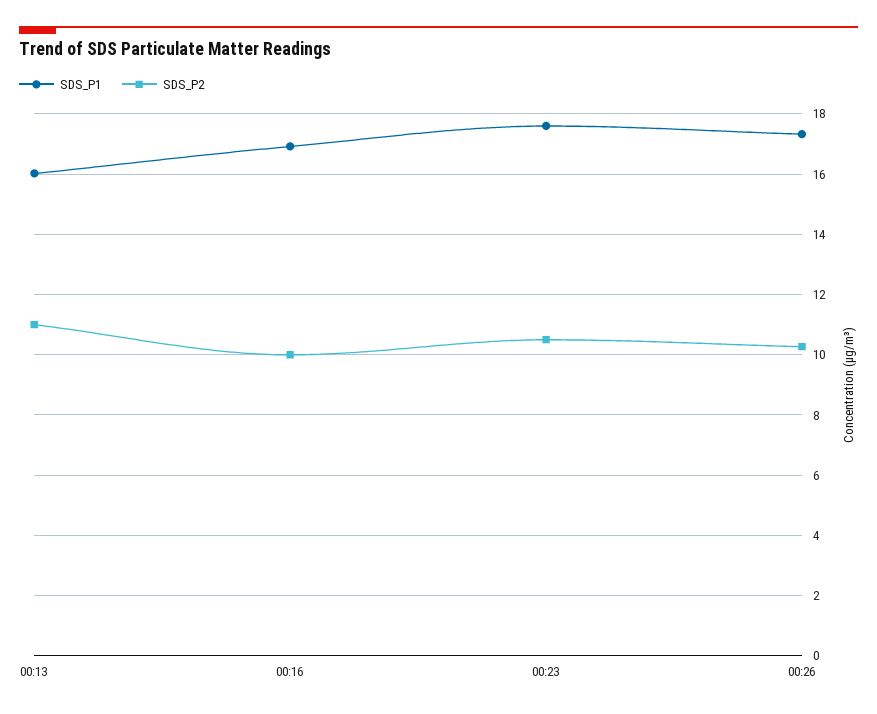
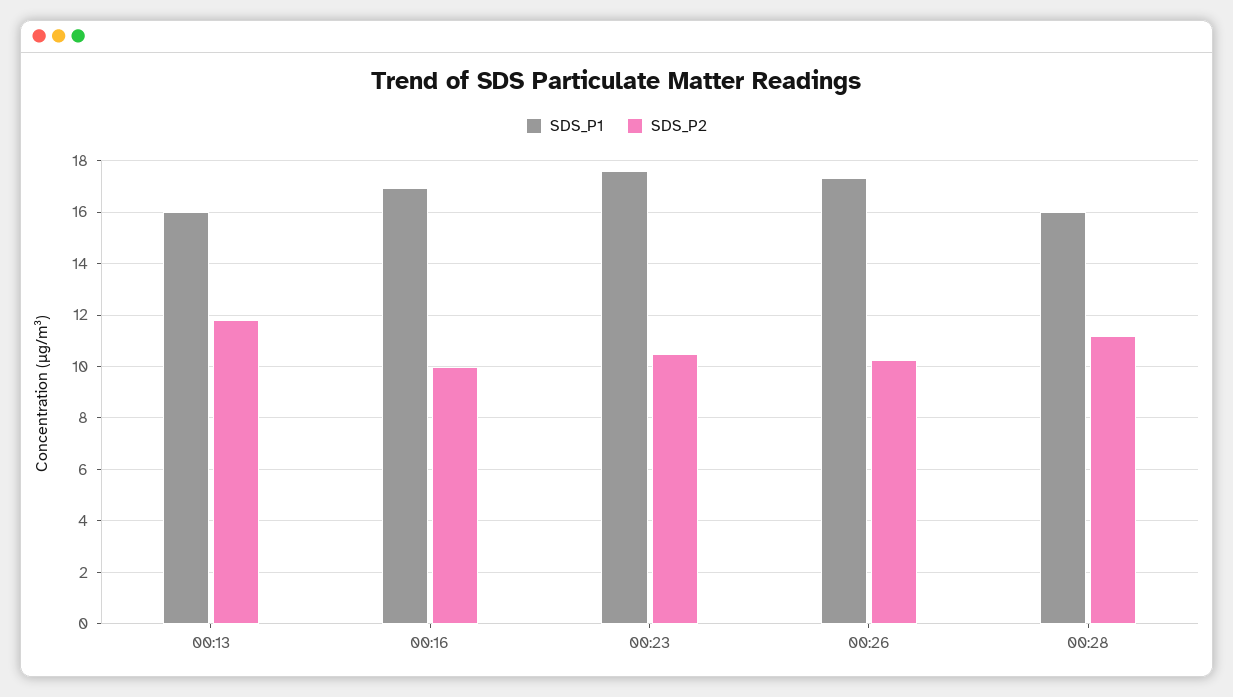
SDS_P2, 00:13: 11 -> 11.75
SDS_P1, 00:28: none -> 16
SDS_P2, 00:28: none -> 11.25

